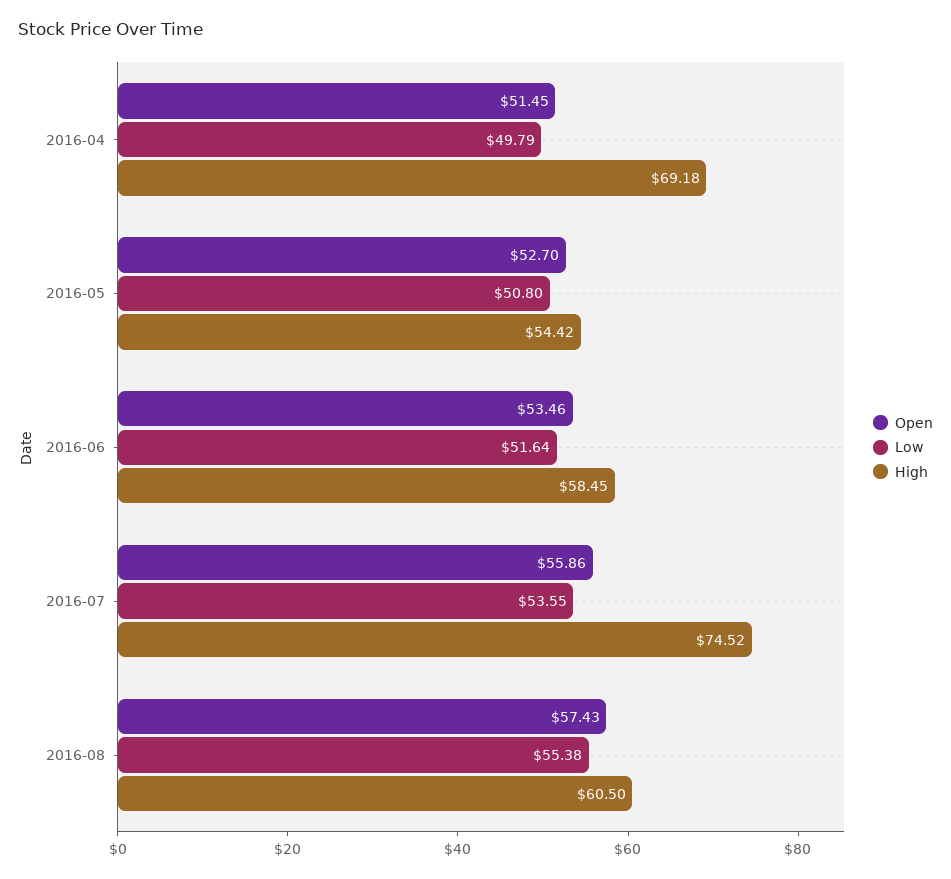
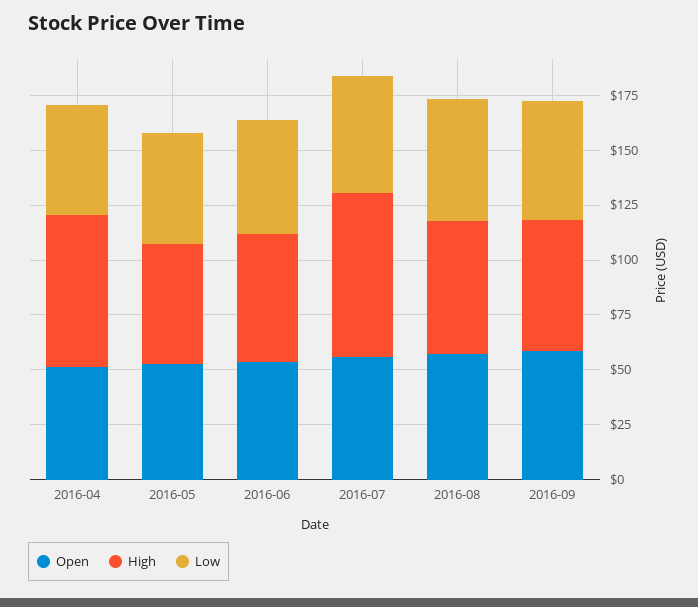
Open, 2016-09: none -> 60
High, 2016-09: none -> 60
Low, 2016-09: none -> 55

